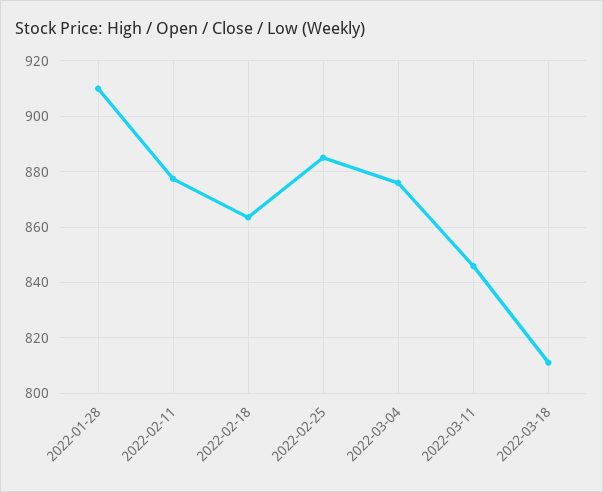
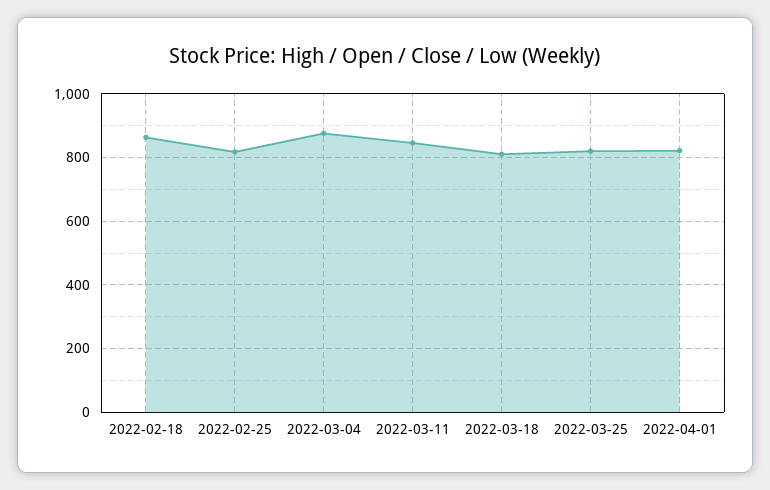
2022-01-28: 910 -> none
2022-02-11: 877.5 -> none
2022-02-25: 885 -> 820
2022-03-25: none -> 820
2022-04-01: none -> 820

